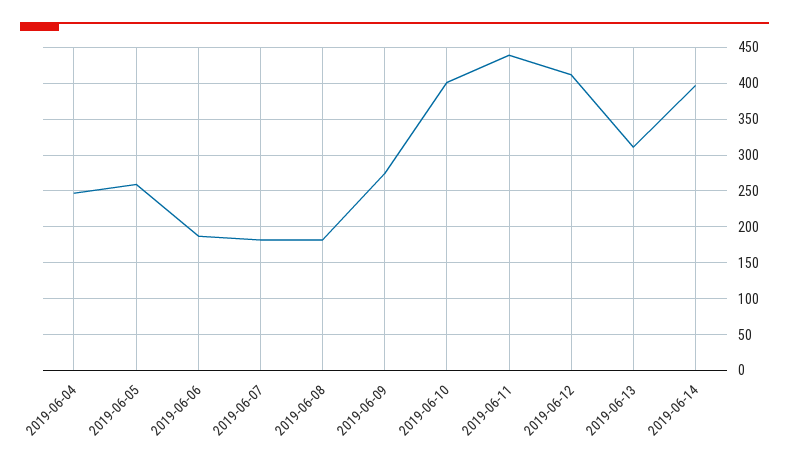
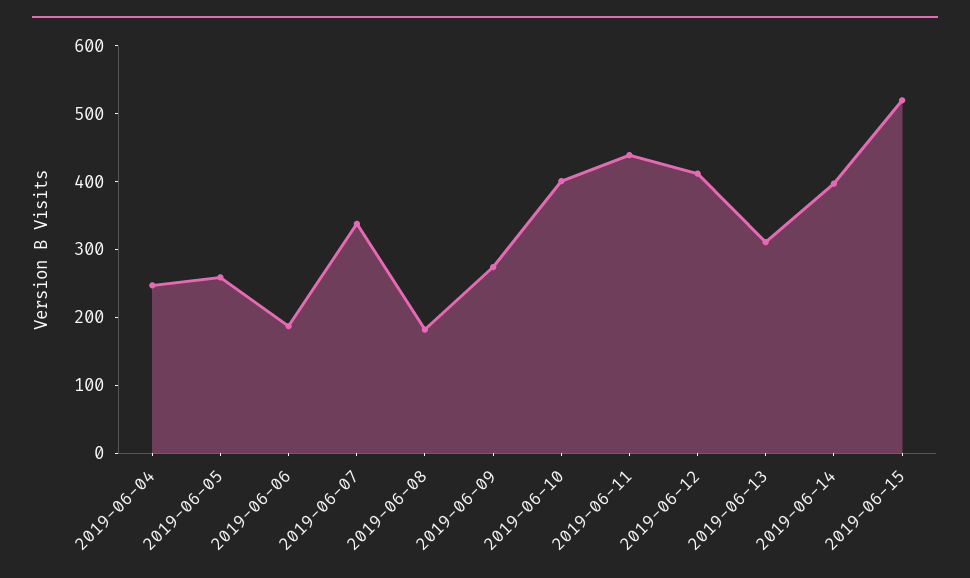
2019-06-07: 180 -> 340
2019-06-15: none -> 520

